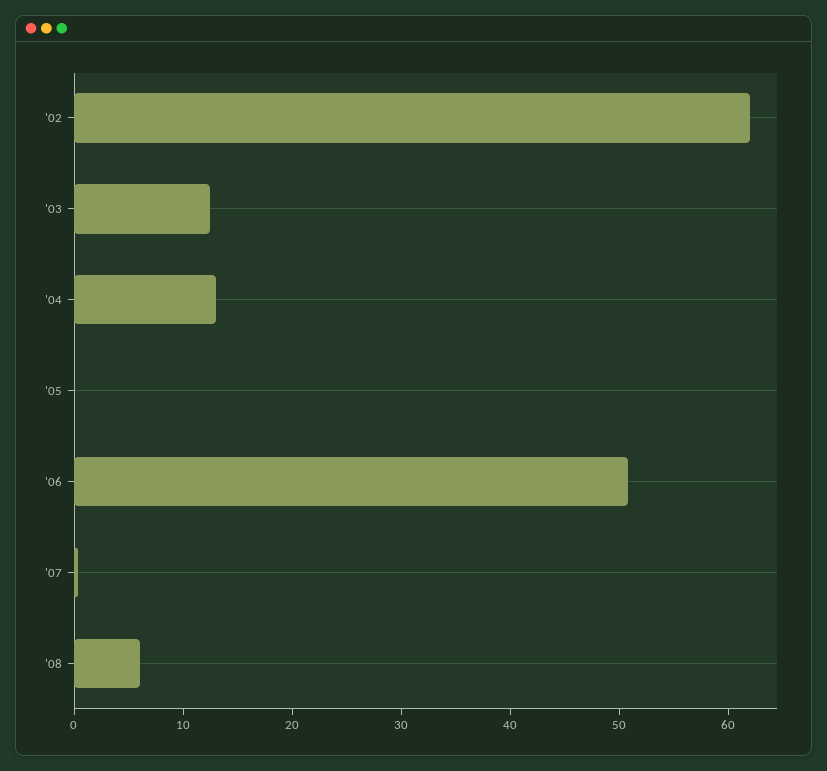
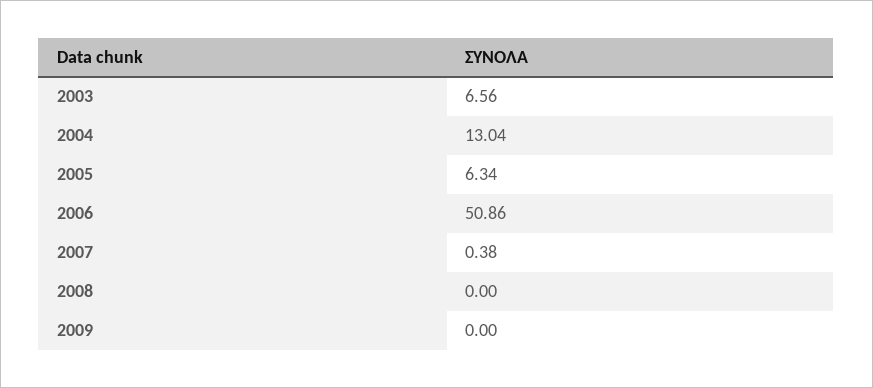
'02: 62 -> none
'03: 12 -> 6.56
'05: 0 -> 6.34
'08: 6 -> 0
2009: none -> 0

